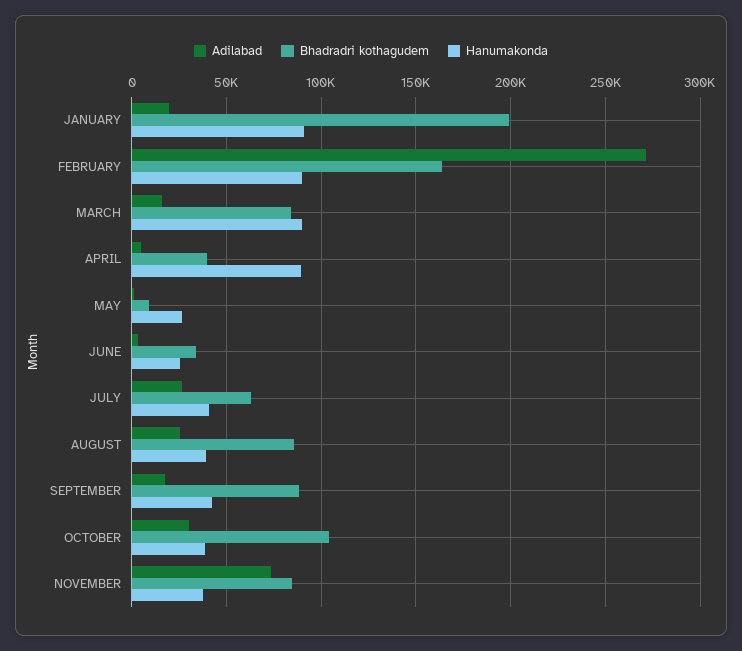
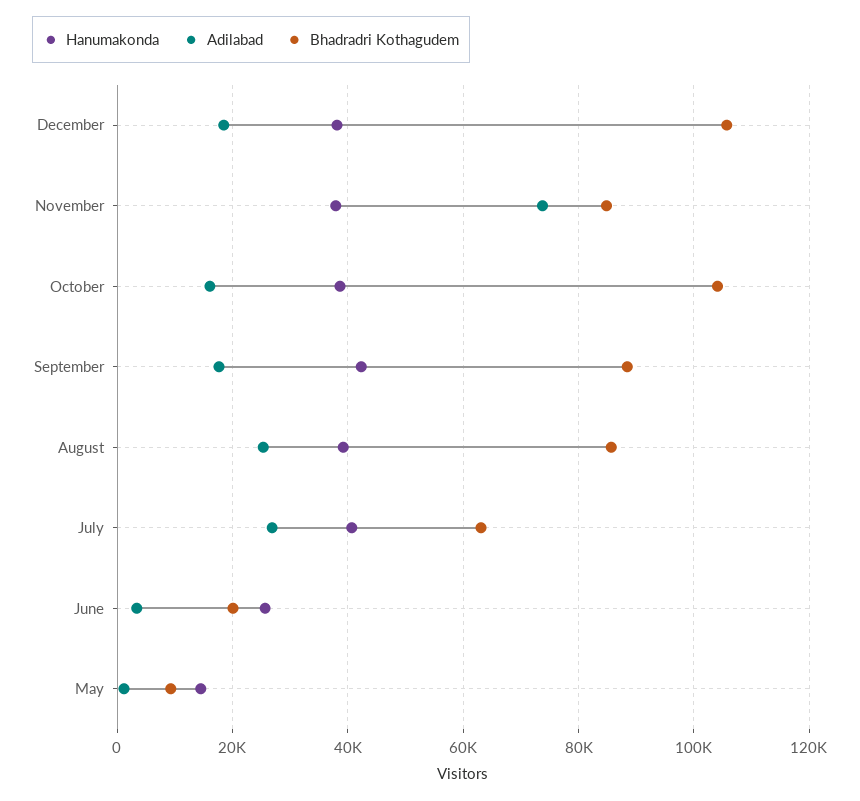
Adilabad, JANUARY: 20000 -> none
Bhadradri kothagudem, JANUARY: 200000 -> none
Hanumakonda, JANUARY: 90000 -> none
Adilabad, FEBRUARY: 270000 -> none
Bhadradri kothagudem, FEBRUARY: 165000 -> none
Hanumakonda, FEBRUARY: 90000 -> none
Adilabad, MARCH: 15000 -> none
Bhadradri kothagudem, MARCH: 85000 -> none
Hanumakonda, MARCH: 90000 -> none
Adilabad, APRIL: 5000 -> none
Bhadradri kothagudem, APRIL: 40000 -> none
Hanumakonda, APRIL: 90000 -> none
Hanumakonda, MAY: 25000 -> 14000
Bhadradri kothagudem, JUNE: 35000 -> 20000
Adilabad, OCTOBER: 30000 -> 16000
Hanumakonda, December: none -> 38000
Adilabad, December: none -> 18000
Bhadradri kothagudem, December: none -> 106000

